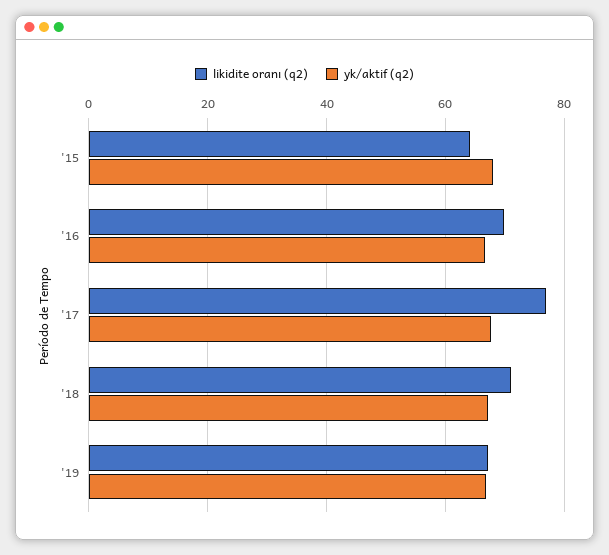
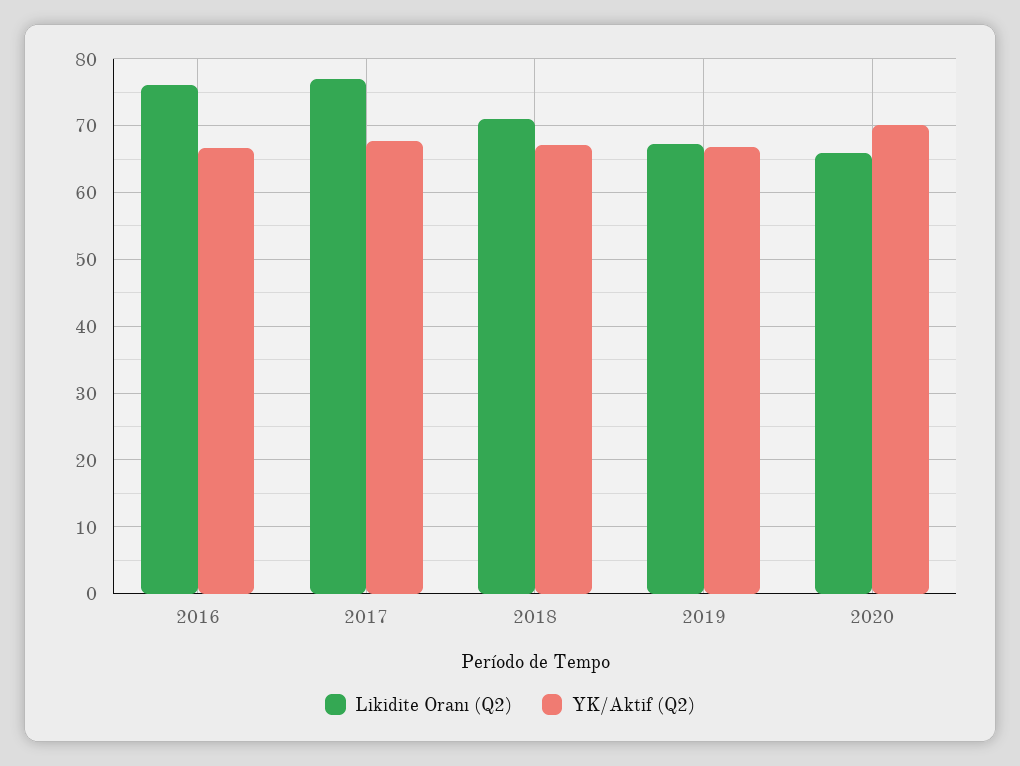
likidite oranı (q2), '15: 64 -> none
yk/aktif (q2), '15: 68 -> none
likidite oranı (q2), '16: 70 -> 76
likidite oranı (q2), 2020: none -> 66
yk/aktif (q2), 2020: none -> 70

